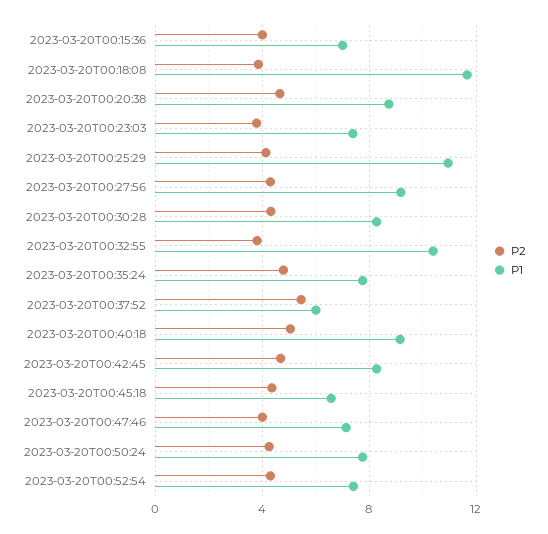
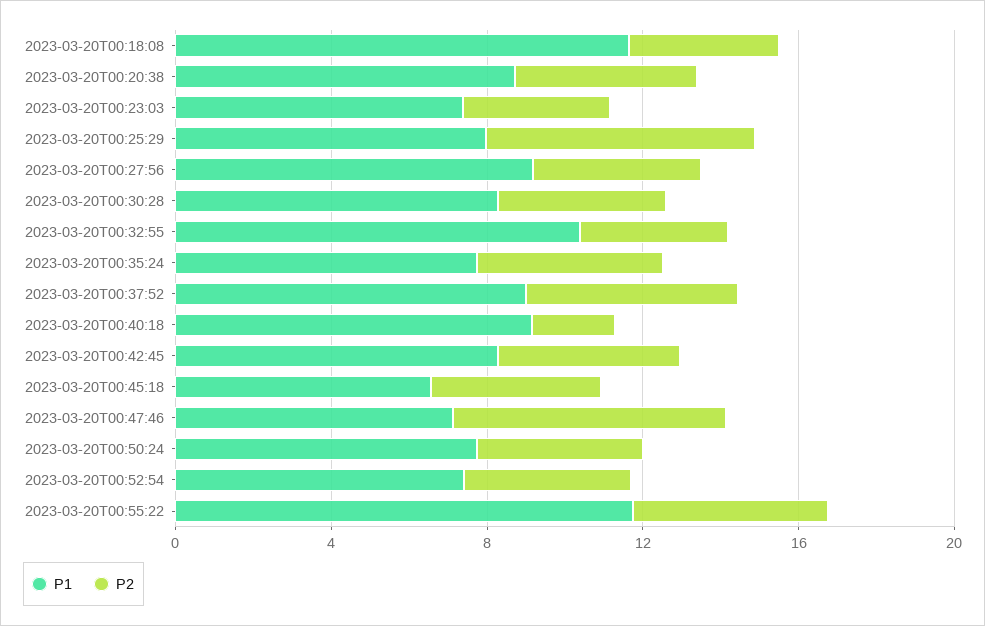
P2, 2023-03-20T00:15:36: 4 -> none
P1, 2023-03-20T00:15:36: 7 -> none
P2, 2023-03-20T00:25:29: 4 -> 7
P1, 2023-03-20T00:25:29: 11 -> 8
P1, 2023-03-20T00:37:52: 6 -> 9
P2, 2023-03-20T00:40:18: 5 -> 2
P2, 2023-03-20T00:47:46: 4 -> 7
P1, 2023-03-20T00:55:22: none -> 12
P2, 2023-03-20T00:55:22: none -> 5

